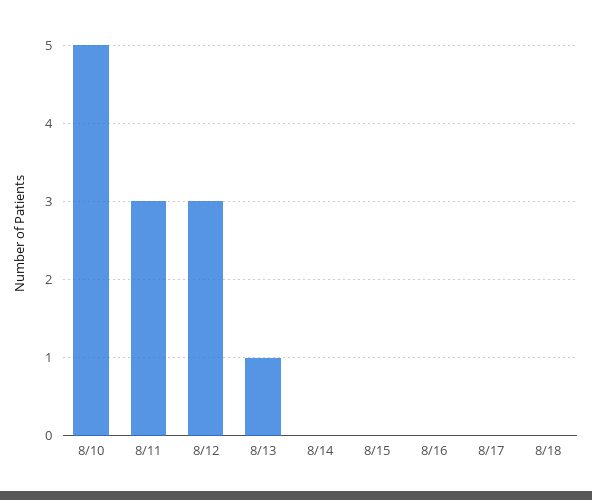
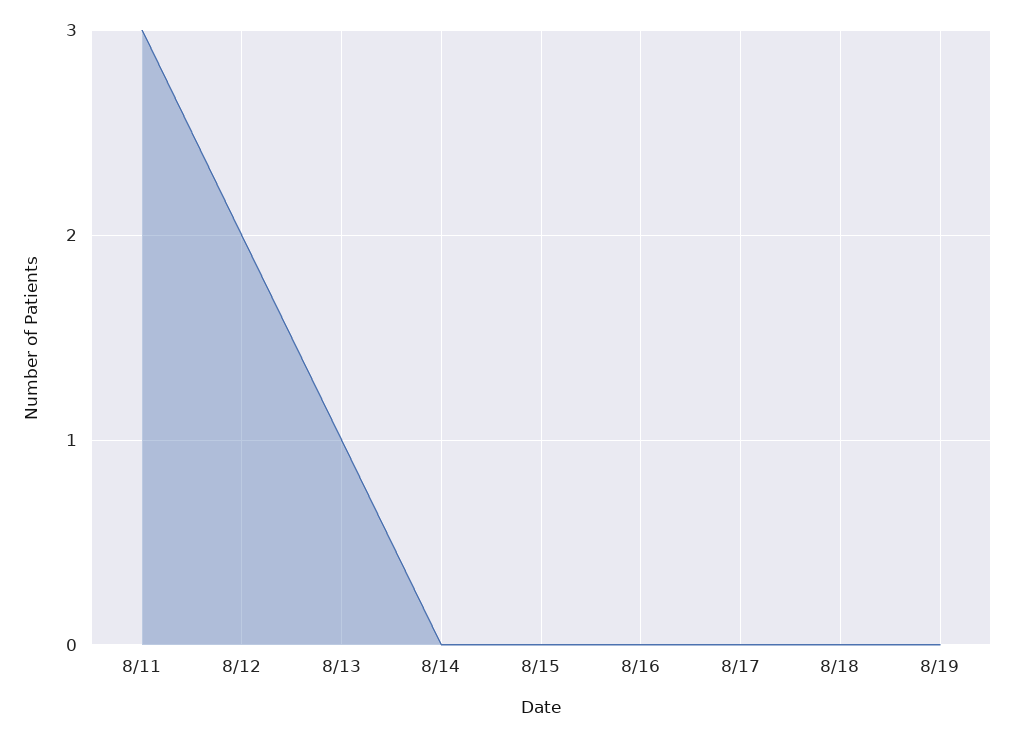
8/10: 5 -> none
8/12: 3 -> 2
8/19: none -> 0

